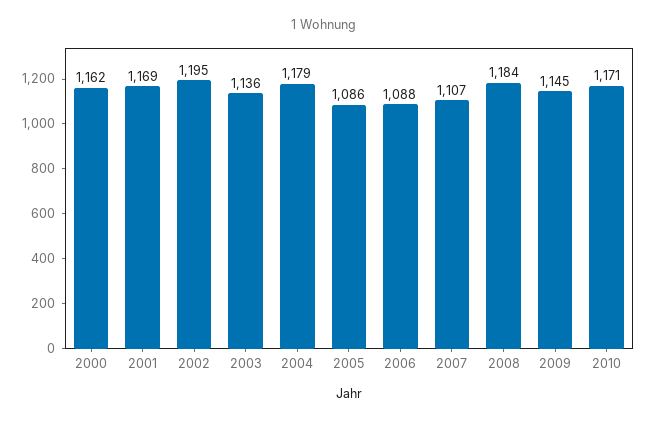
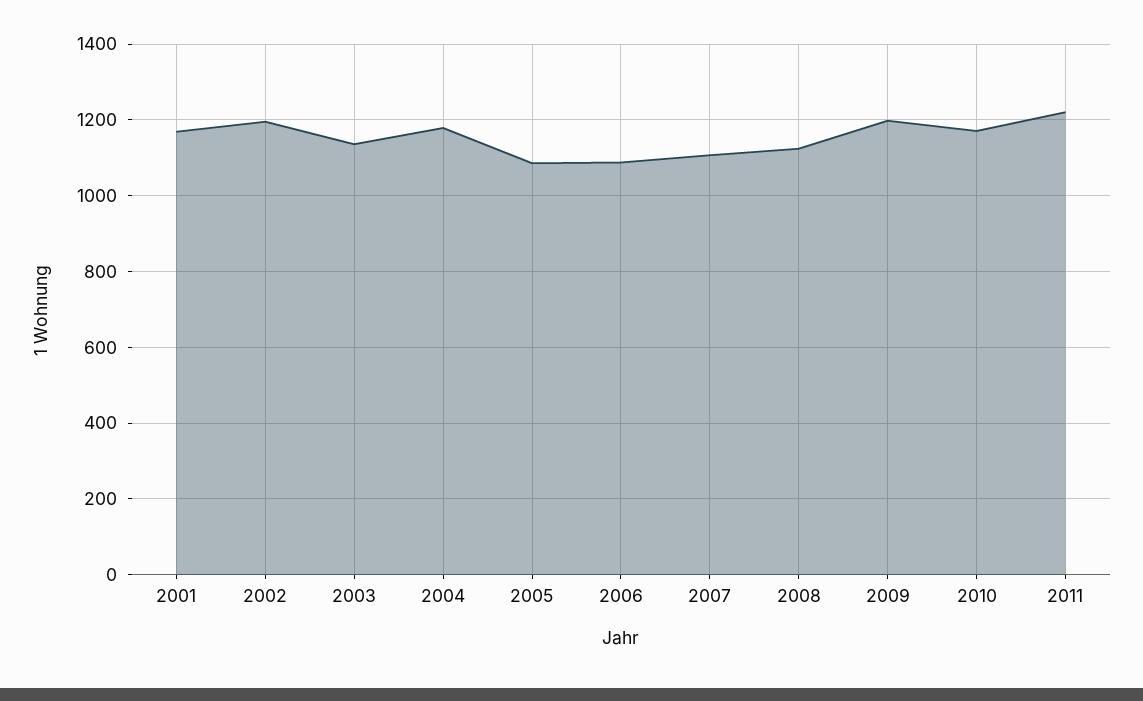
2000: 1162 -> none
2008: 1184 -> 1120
2009: 1145 -> 1200
2011: none -> 1220

